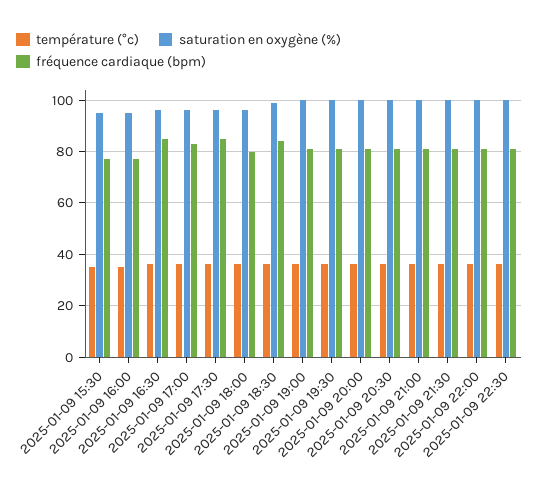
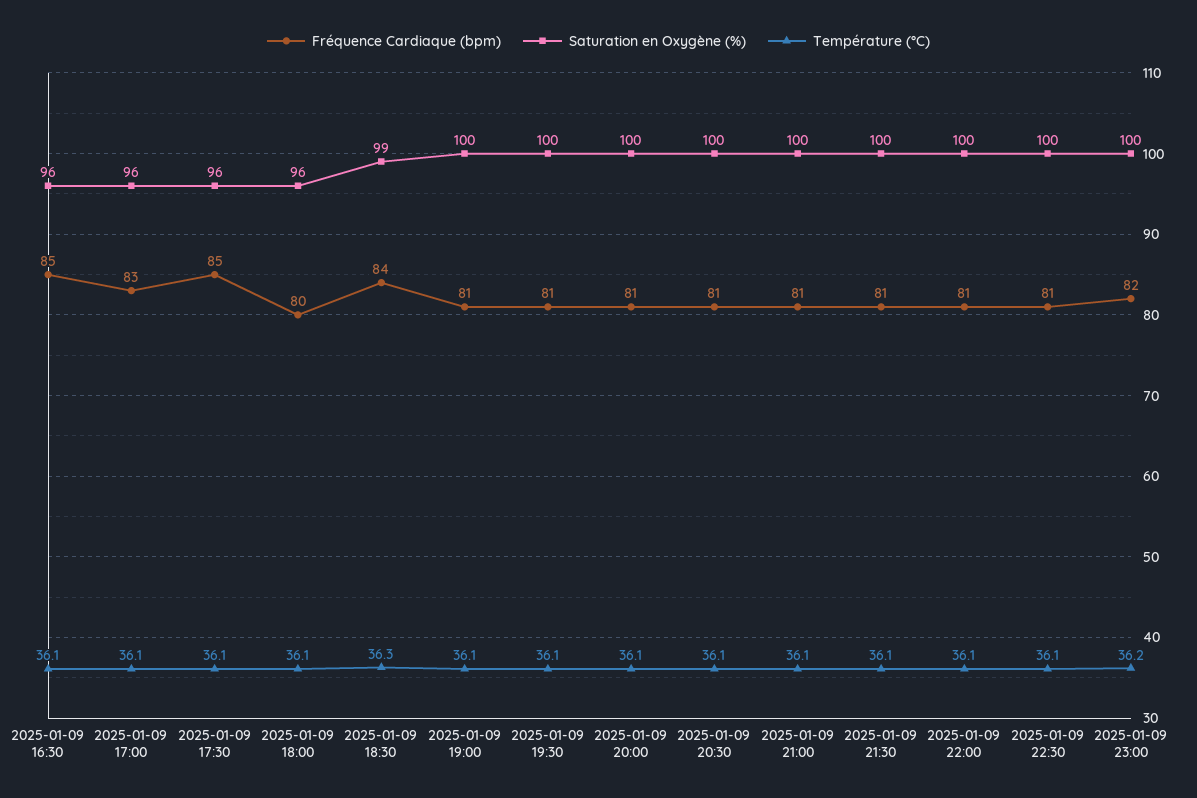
température (°c), 2025-01-09 15:30: 35 -> none
saturation en oxygène (%), 2025-01-09 15:30: 95 -> none
fréquence cardiaque (bpm), 2025-01-09 15:30: 77.5 -> none
température (°c), 2025-01-09 16:00: 35 -> none
saturation en oxygène (%), 2025-01-09 16:00: 95 -> none
fréquence cardiaque (bpm), 2025-01-09 16:00: 77.5 -> none
fréquence cardiaque (bpm), 2025-01-09 23:00: none -> 82
saturation en oxygène (%), 2025-01-09 23:00: none -> 100
température (°c), 2025-01-09 23:00: none -> 36.2

